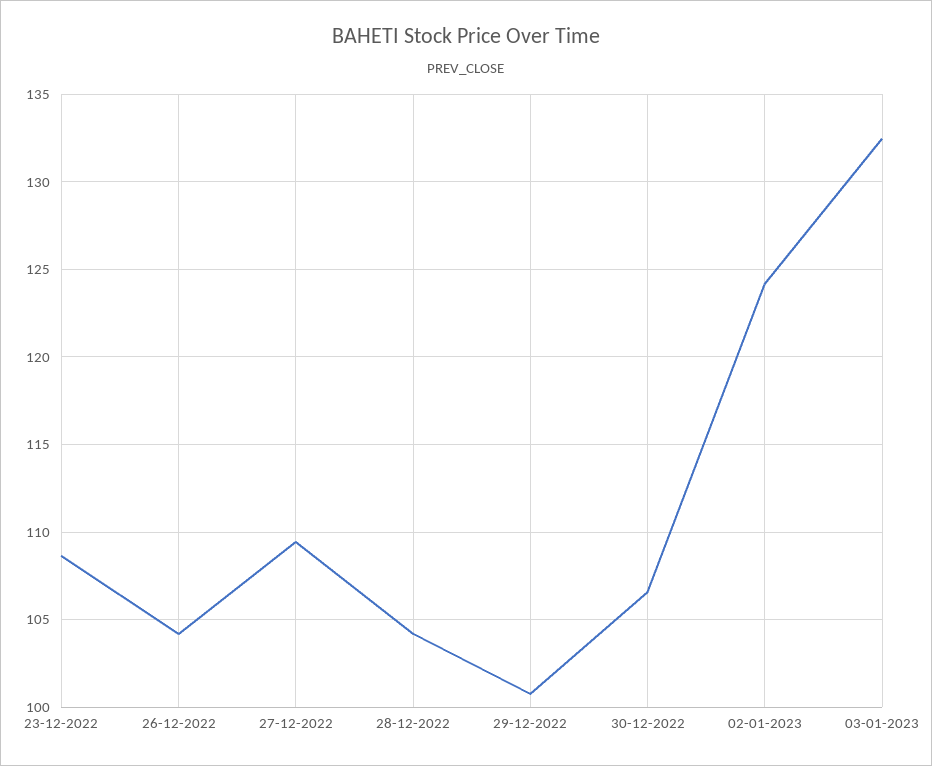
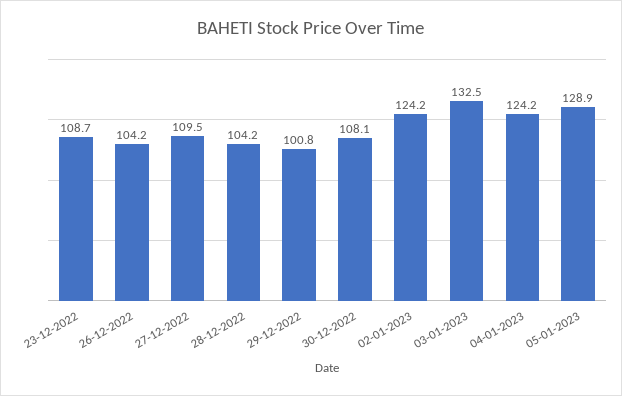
30-12-2022: 106.5 -> 108.1
04-01-2023: none -> 124.2
05-01-2023: none -> 128.9

